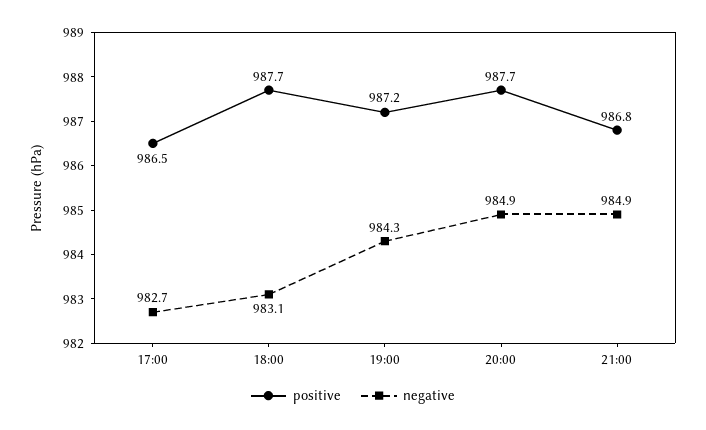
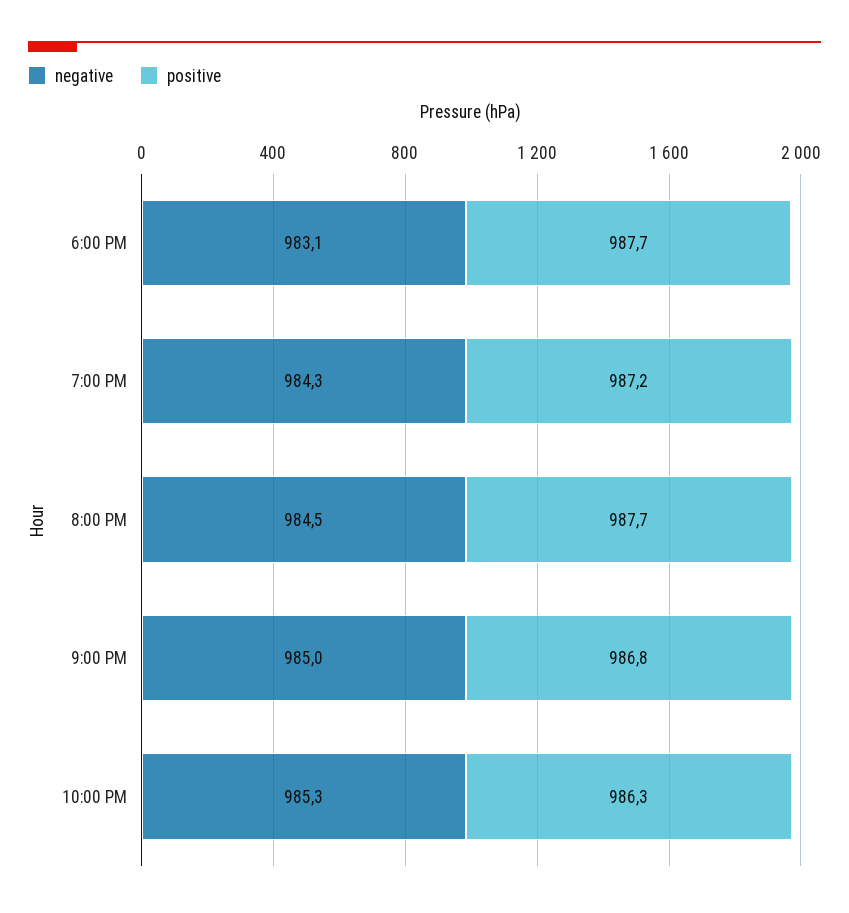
positive, 17:00: 986.5 -> none
negative, 17:00: 982.7 -> none
negative, 20:00: 984.9 -> 984.5
negative, 21:00: 984.9 -> 985
negative, 10:00 PM: none -> 985.3
positive, 10:00 PM: none -> 986.3

